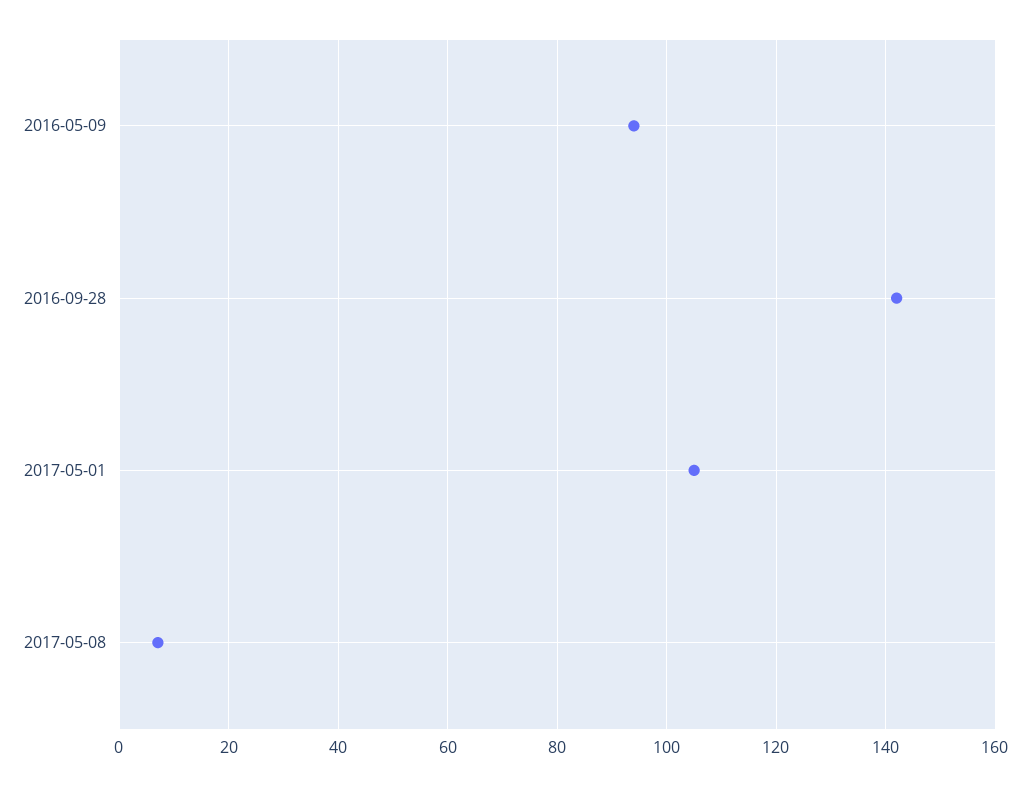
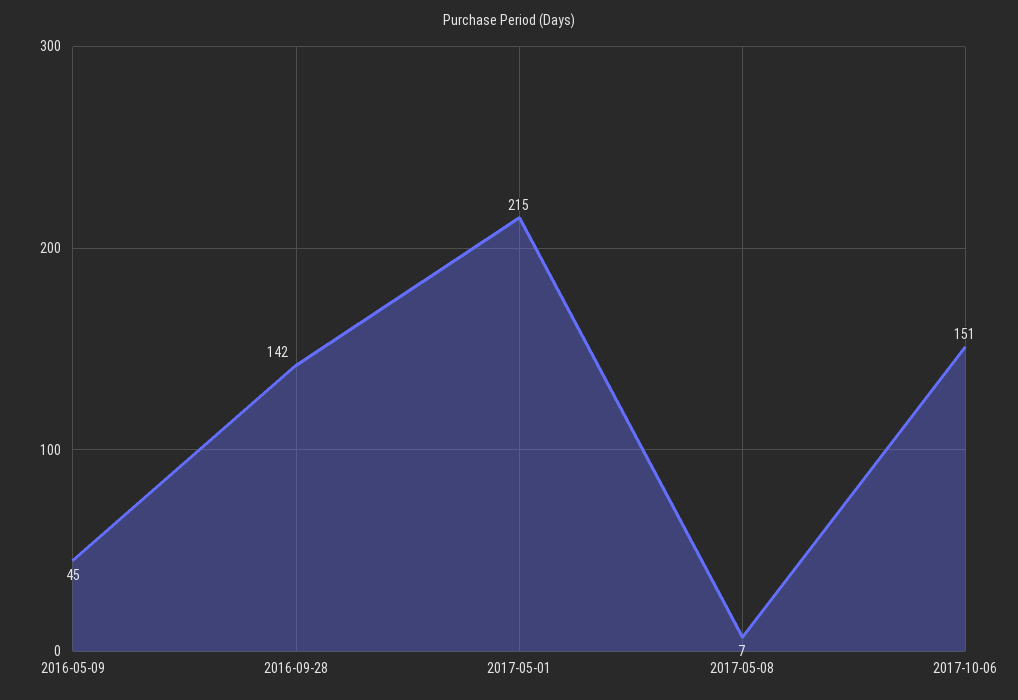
2016-05-09: 95 -> 45
2017-05-01: 105 -> 215
2017-10-06: none -> 151

